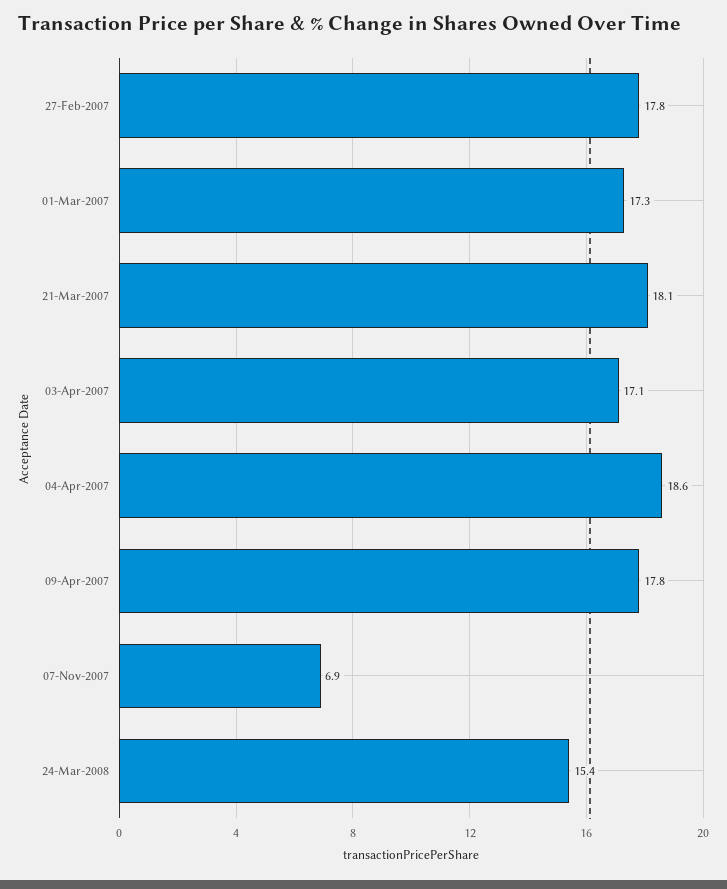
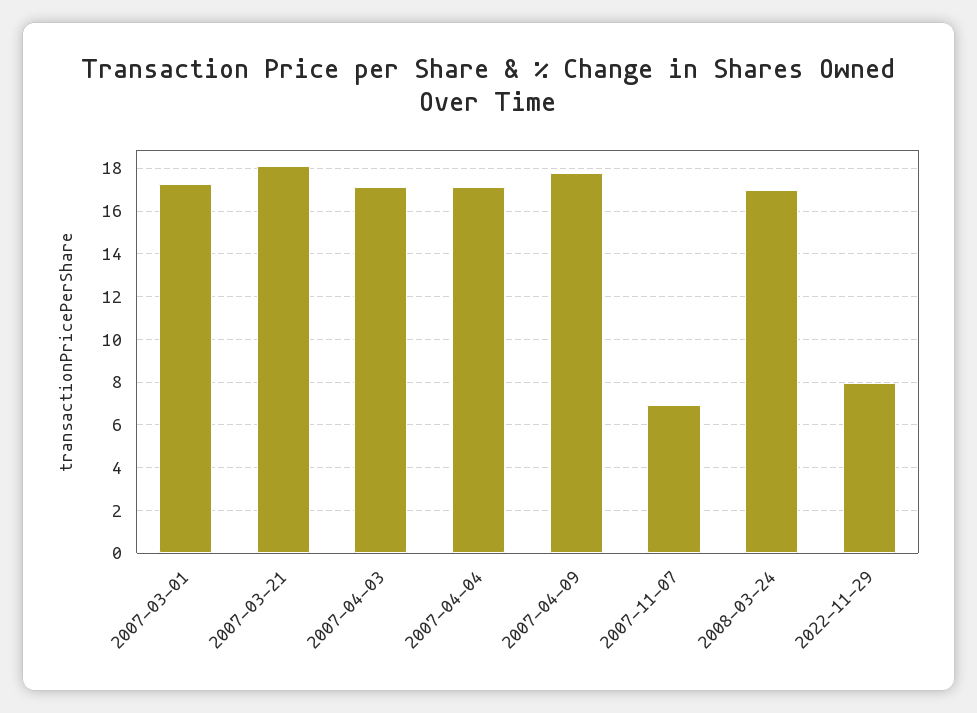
27-Feb-2007: 17.8 -> none
04-Apr-2007: 18.6 -> 17
24-Mar-2008: 15.4 -> 17
2022-11-29: none -> 8

